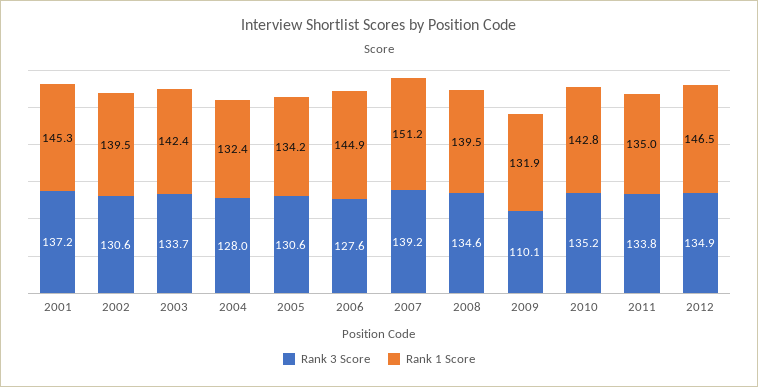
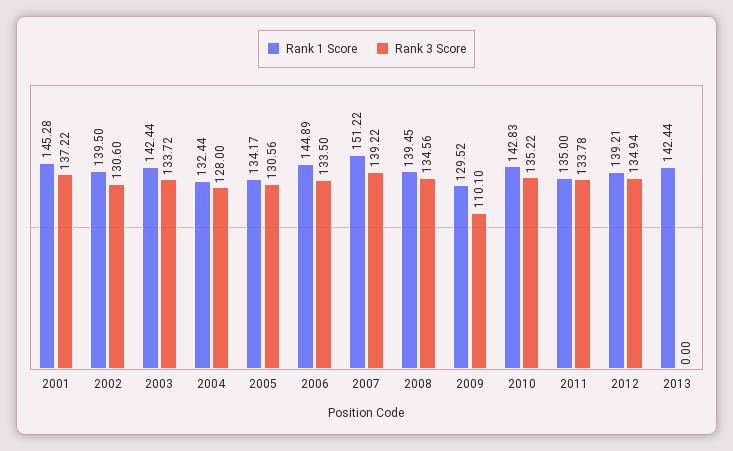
Rank 3 Score, 2006: 127.6 -> 133.5
Rank 1 Score, 2009: 131.9 -> 129.52
Rank 1 Score, 2012: 146.5 -> 139.21
Rank 1 Score, 2013: none -> 142.44
Rank 3 Score, 2013: none -> 0

